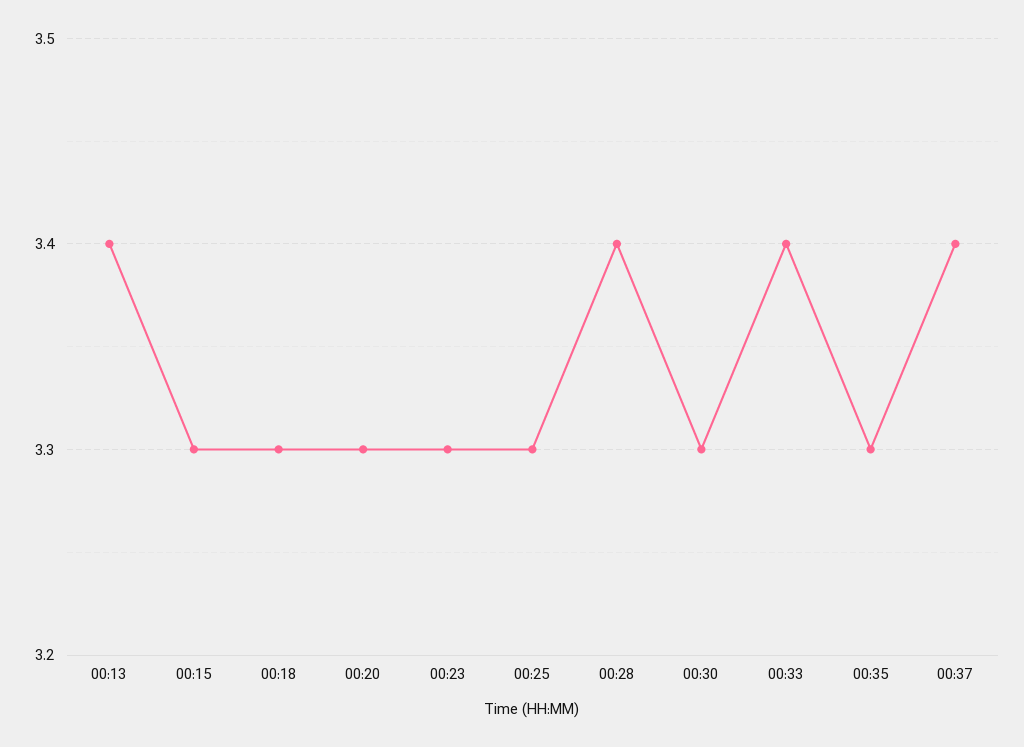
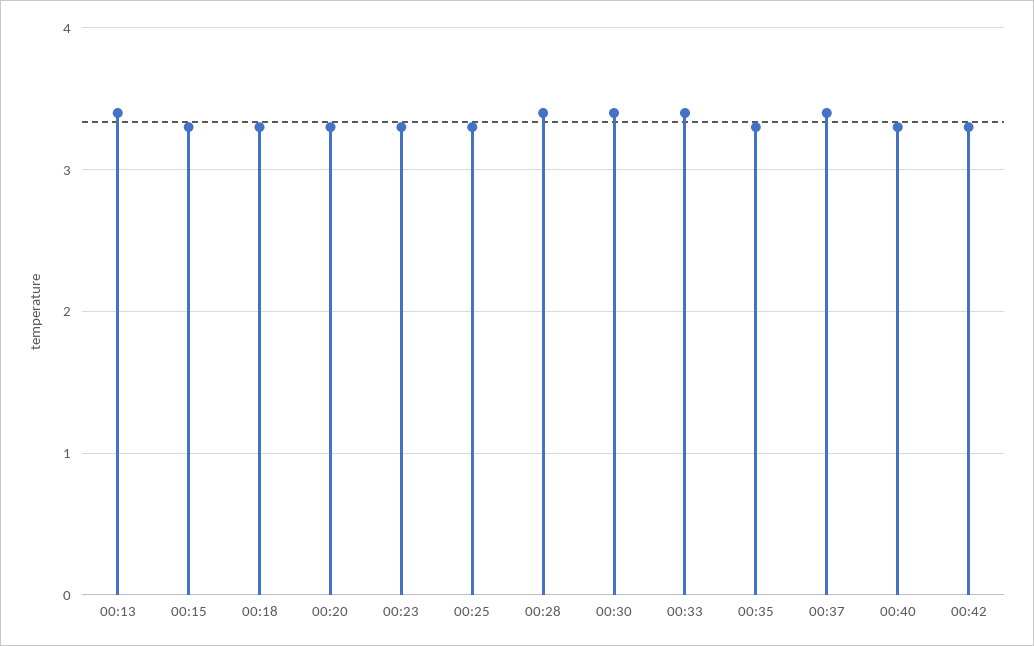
00:30: 3.3 -> 3.4
00:40: none -> 3.3
00:42: none -> 3.3

